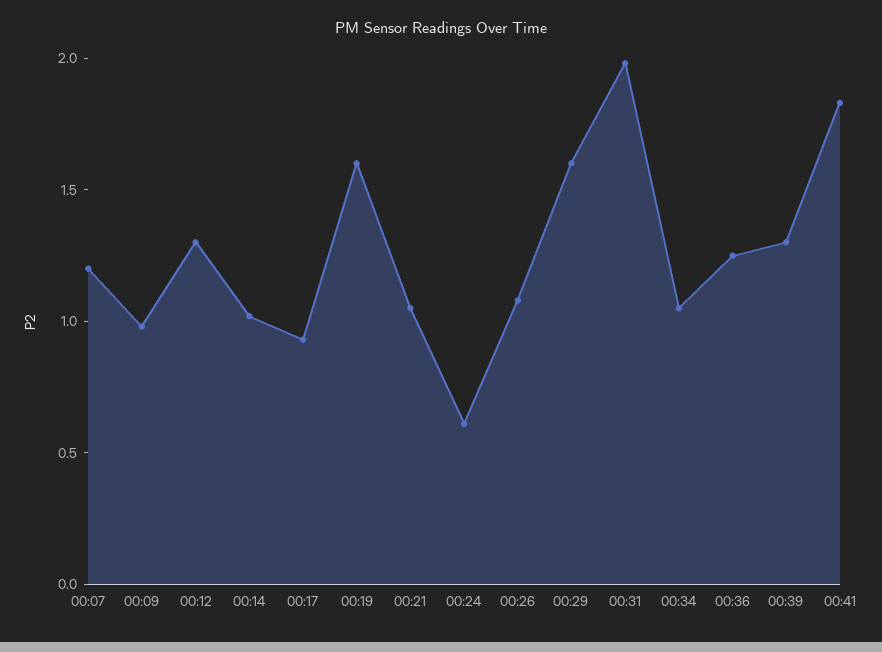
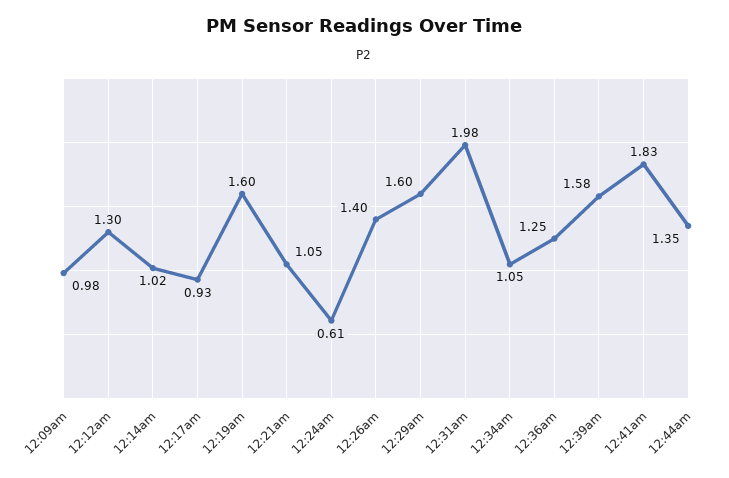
00:07: 1.2 -> none
00:26: 1.1 -> 1.4
00:39: 1.3 -> 1.58
12:44am: none -> 1.35

